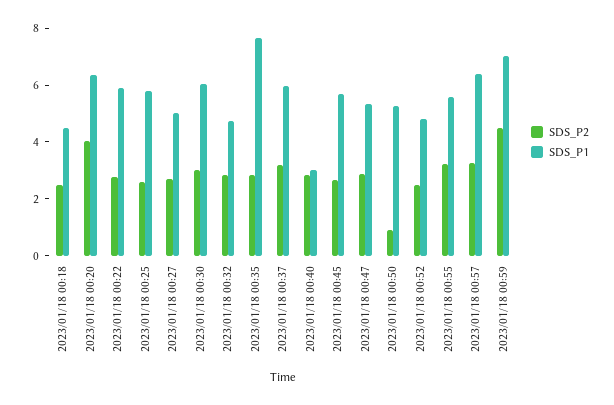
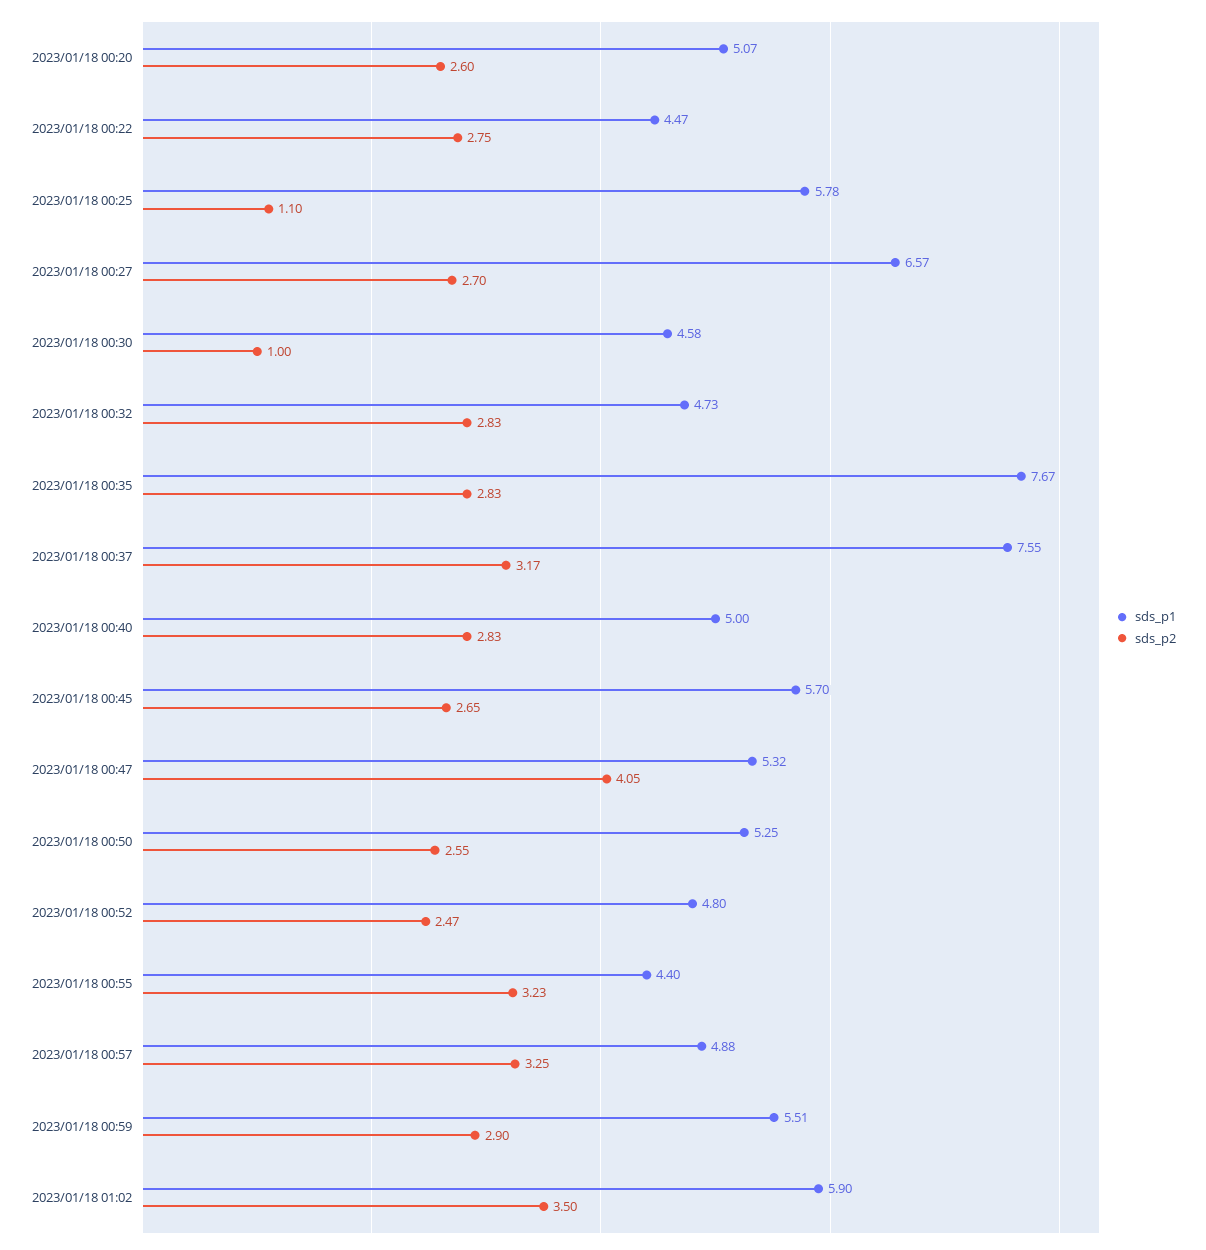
SDS_P2, 2023/01/18 00:18: 2.5 -> none
SDS_P1, 2023/01/18 00:18: 4.5 -> none
SDS_P2, 2023/01/18 00:20: 4 -> 2.6
SDS_P1, 2023/01/18 00:20: 6.5 -> 5.07
SDS_P1, 2023/01/18 00:22: 6 -> 4.47
SDS_P2, 2023/01/18 00:25: 2.5 -> 1.1
SDS_P1, 2023/01/18 00:27: 5 -> 6.57
SDS_P2, 2023/01/18 00:30: 3 -> 1
SDS_P1, 2023/01/18 00:30: 6 -> 4.58
SDS_P1, 2023/01/18 00:37: 6 -> 7.55
SDS_P1, 2023/01/18 00:40: 3 -> 5
SDS_P2, 2023/01/18 00:47: 3 -> 4.05
SDS_P2, 2023/01/18 00:50: 1 -> 2.55
SDS_P1, 2023/01/18 00:55: 5.5 -> 4.4
SDS_P1, 2023/01/18 00:57: 6.5 -> 4.88
SDS_P2, 2023/01/18 00:59: 4.5 -> 2.9
SDS_P1, 2023/01/18 00:59: 7 -> 5.51
SDS_P1, 2023/01/18 01:02: none -> 5.9
SDS_P2, 2023/01/18 01:02: none -> 3.5

